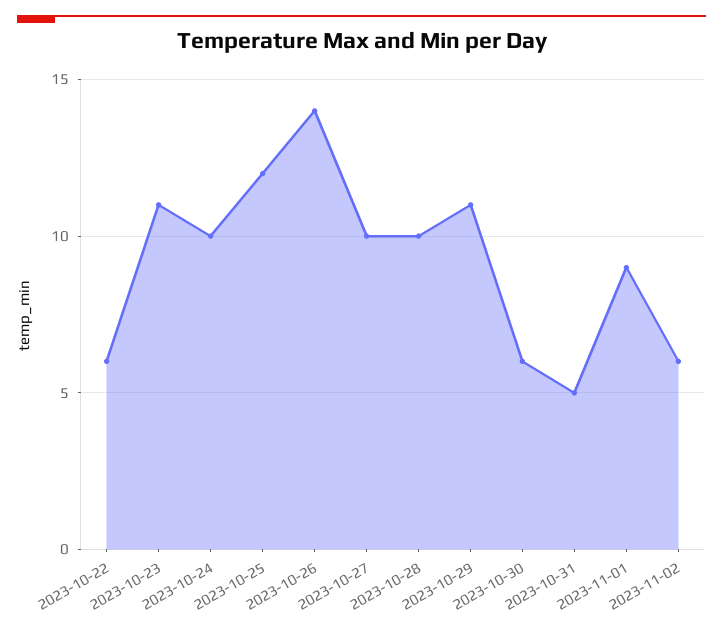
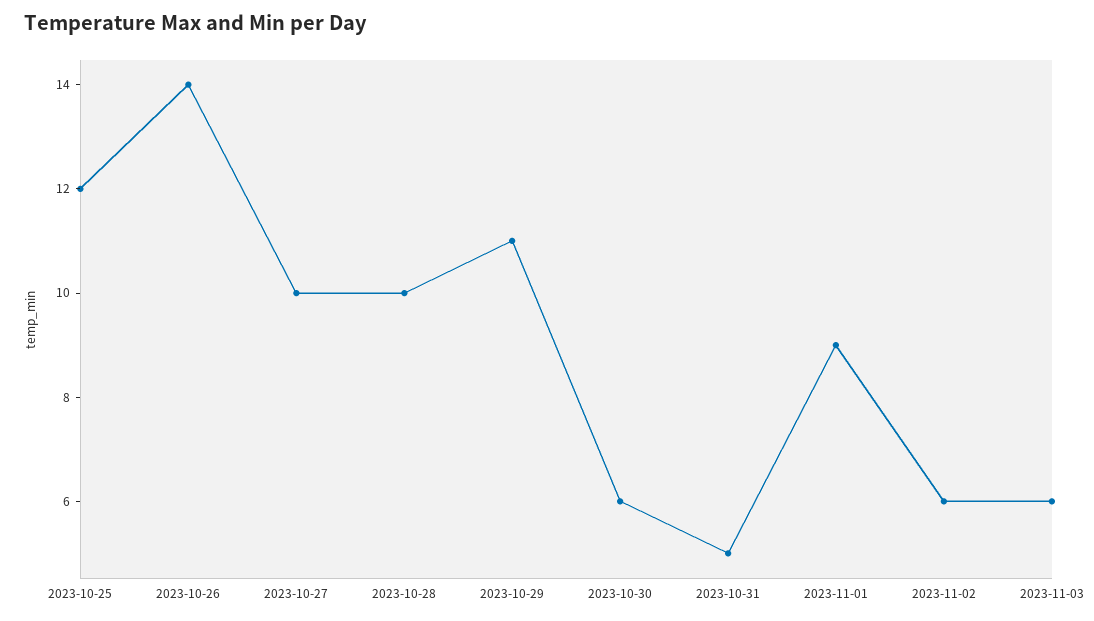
2023-10-22: 6 -> none
2023-10-23: 11 -> none
2023-10-24: 10 -> none
2023-11-03: none -> 6

